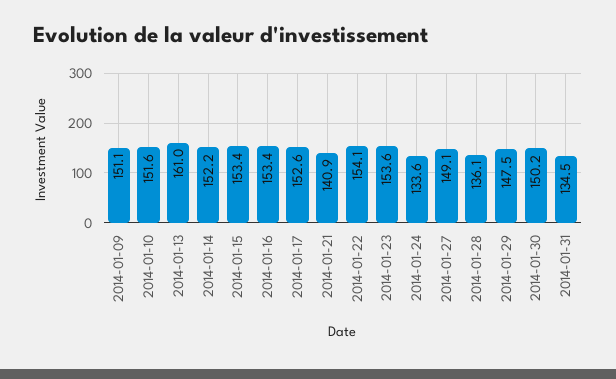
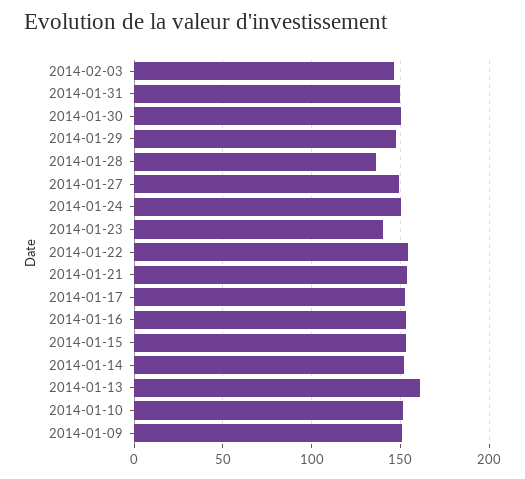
2014-01-21: 140.9 -> 155
2014-01-23: 153.6 -> 140
2014-01-24: 133.6 -> 150
2014-01-31: 134.5 -> 150
2014-02-03: none -> 145

